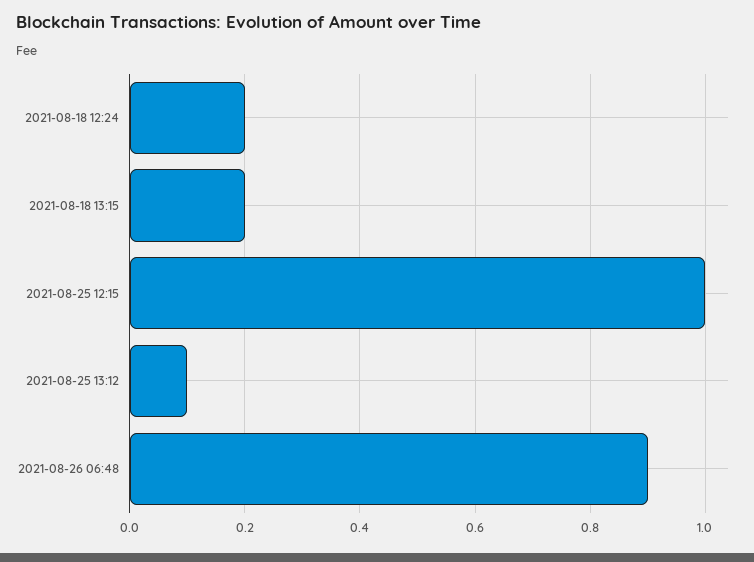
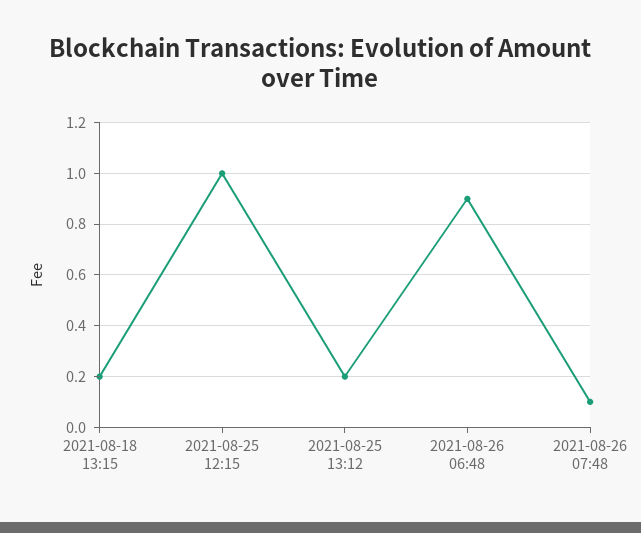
2021-08-18 12:24: 0.2 -> none
2021-08-25 13:12: 0.1 -> 0.2
2021-08-26 07:48: none -> 0.1

